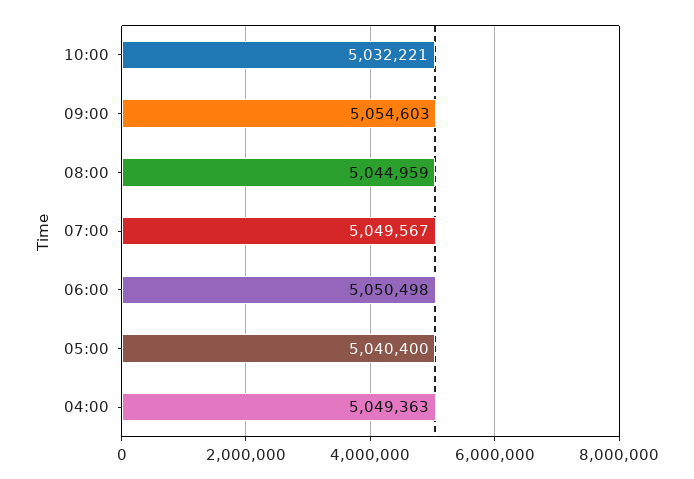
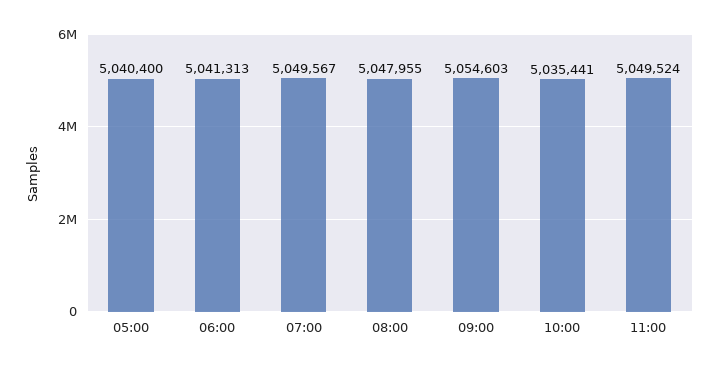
10:00: 5032221 -> 5035441
08:00: 5044959 -> 5047955
06:00: 5050498 -> 5041313
04:00: 5049363 -> none
11:00: none -> 5049524

